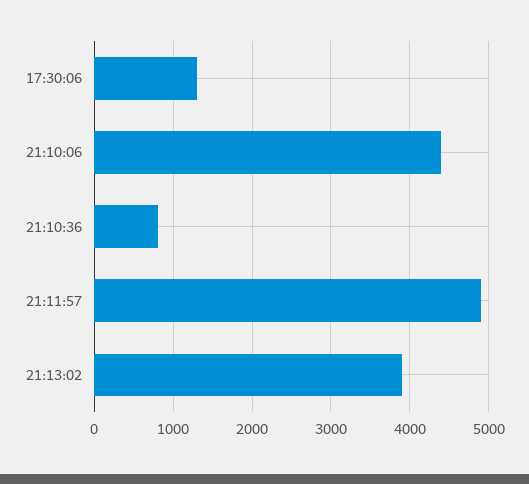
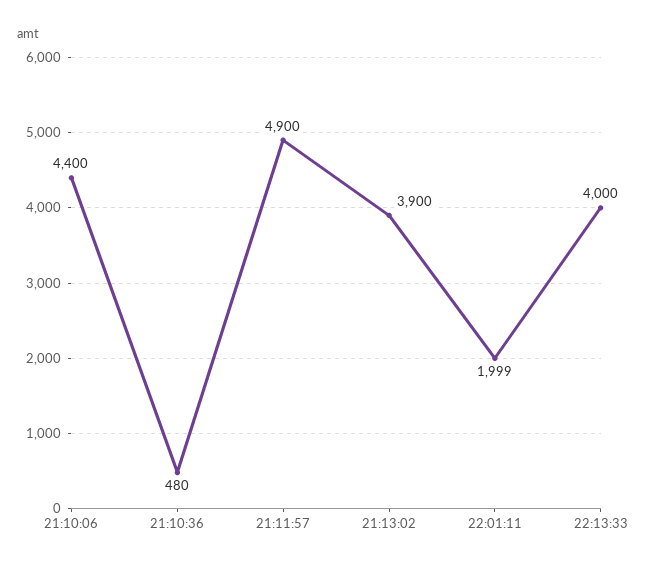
17:30:06: 1300 -> none
21:10:36: 800 -> 480
22:01:11: none -> 1999
22:13:33: none -> 4000

